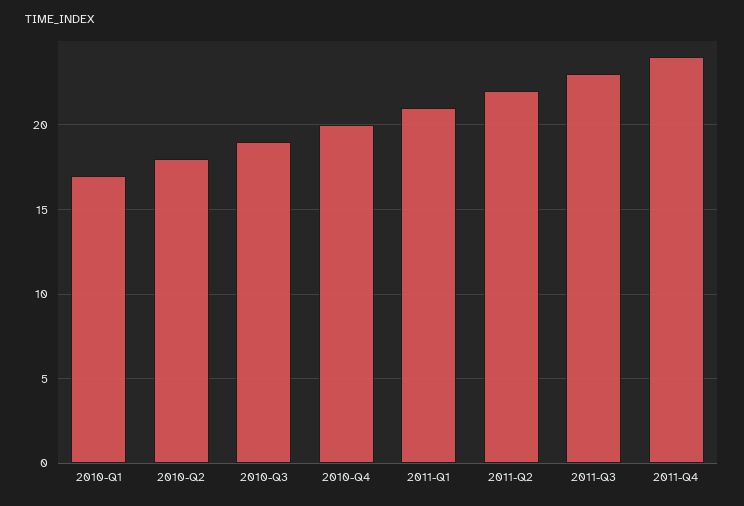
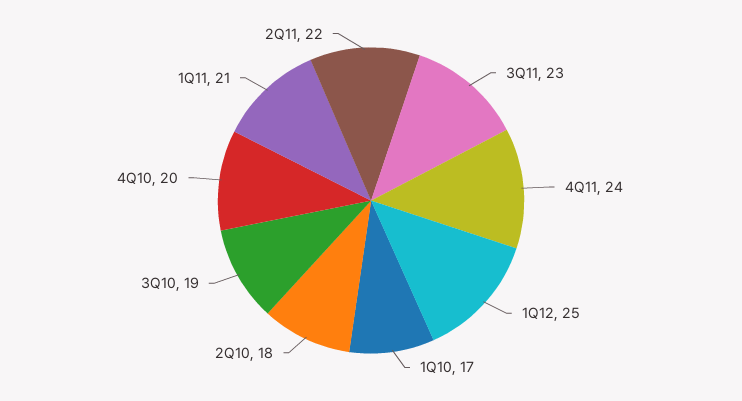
1Q12: none -> 25

